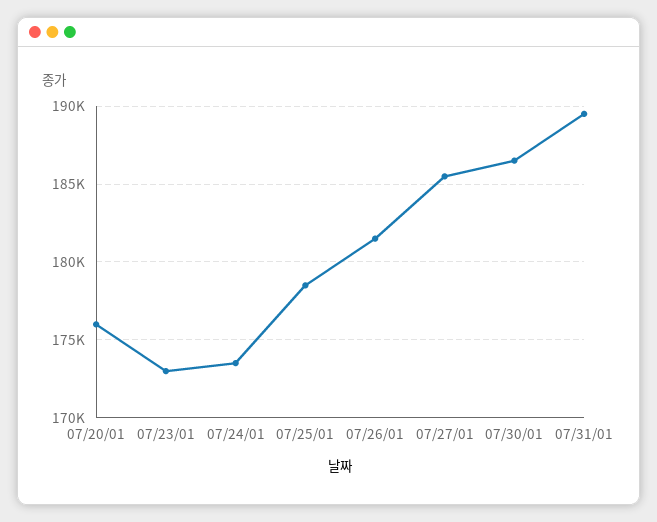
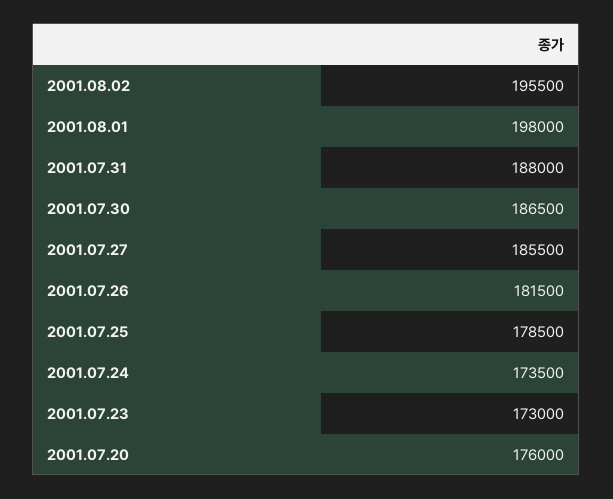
07/31/01: 189500 -> 188000
2001.08.02: none -> 195500
2001.08.01: none -> 198000

